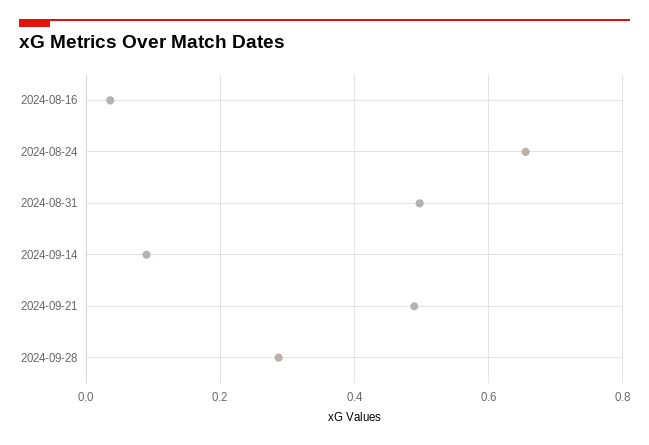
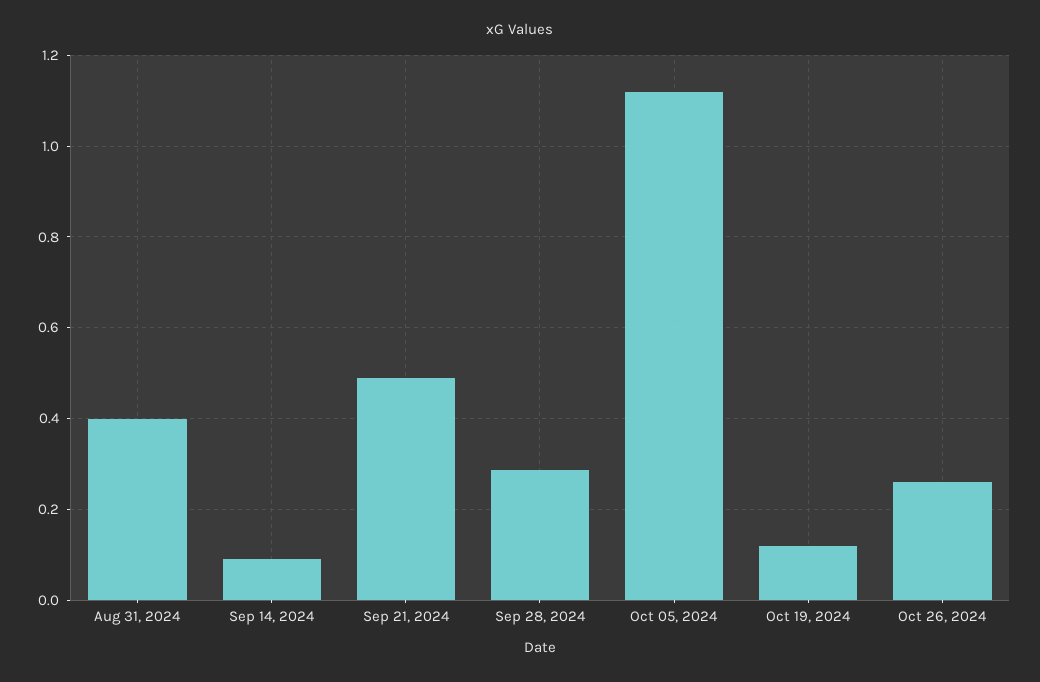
2024-08-16: 0.04 -> none
2024-08-24: 0.66 -> none
2024-08-31: 0.5 -> 0.4
Oct 05, 2024: none -> 1.12
Oct 19, 2024: none -> 0.12
Oct 26, 2024: none -> 0.26

